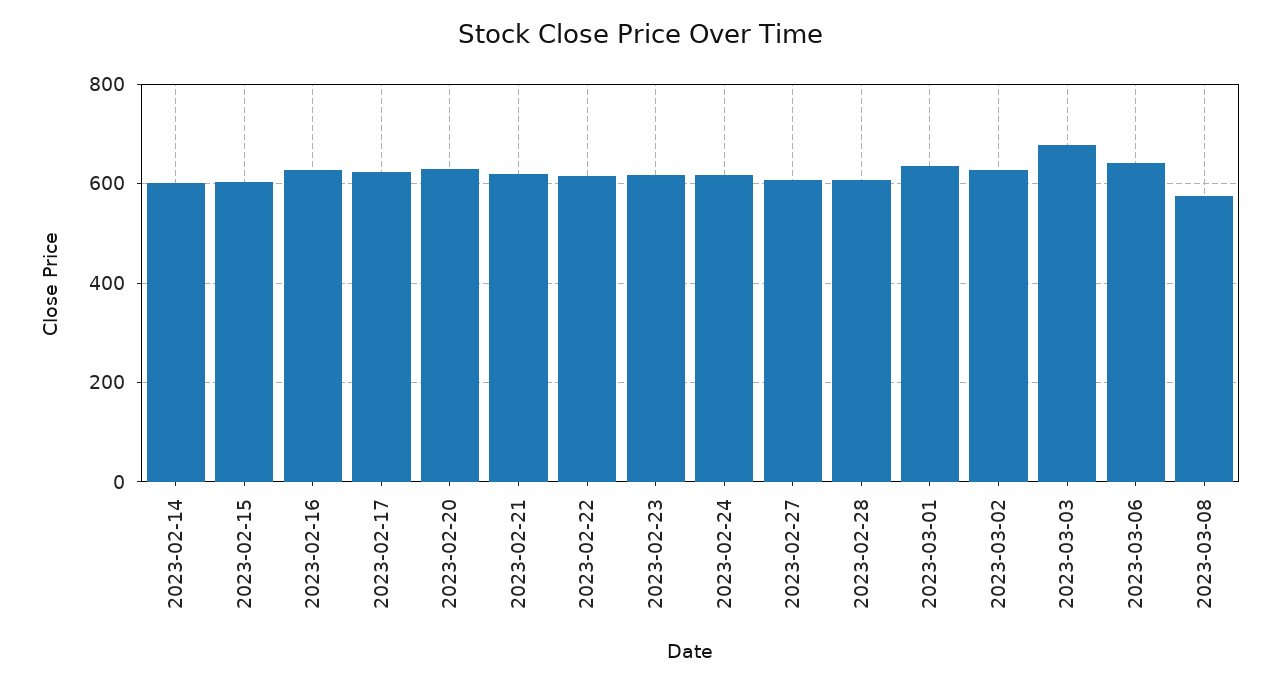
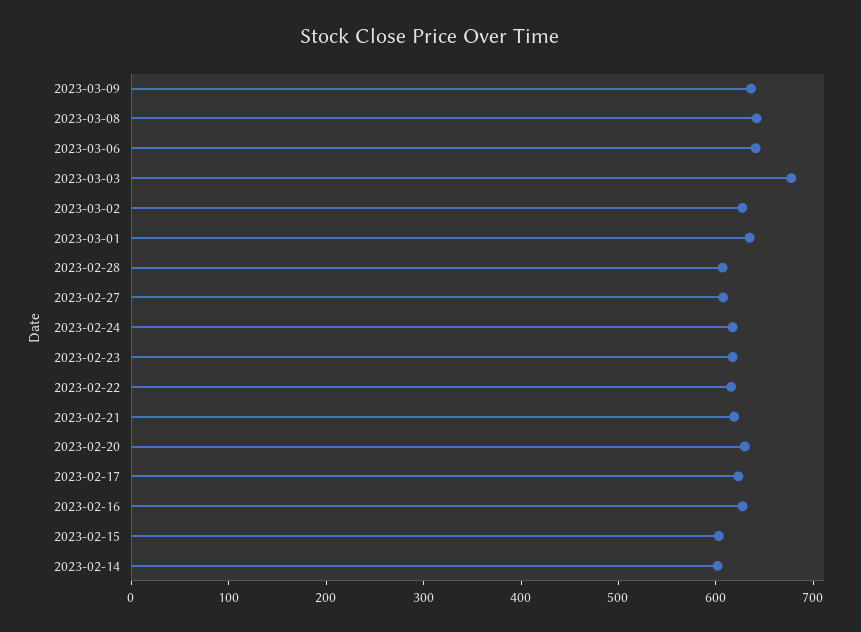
2023-03-08: 580 -> 640
2023-03-09: none -> 640

